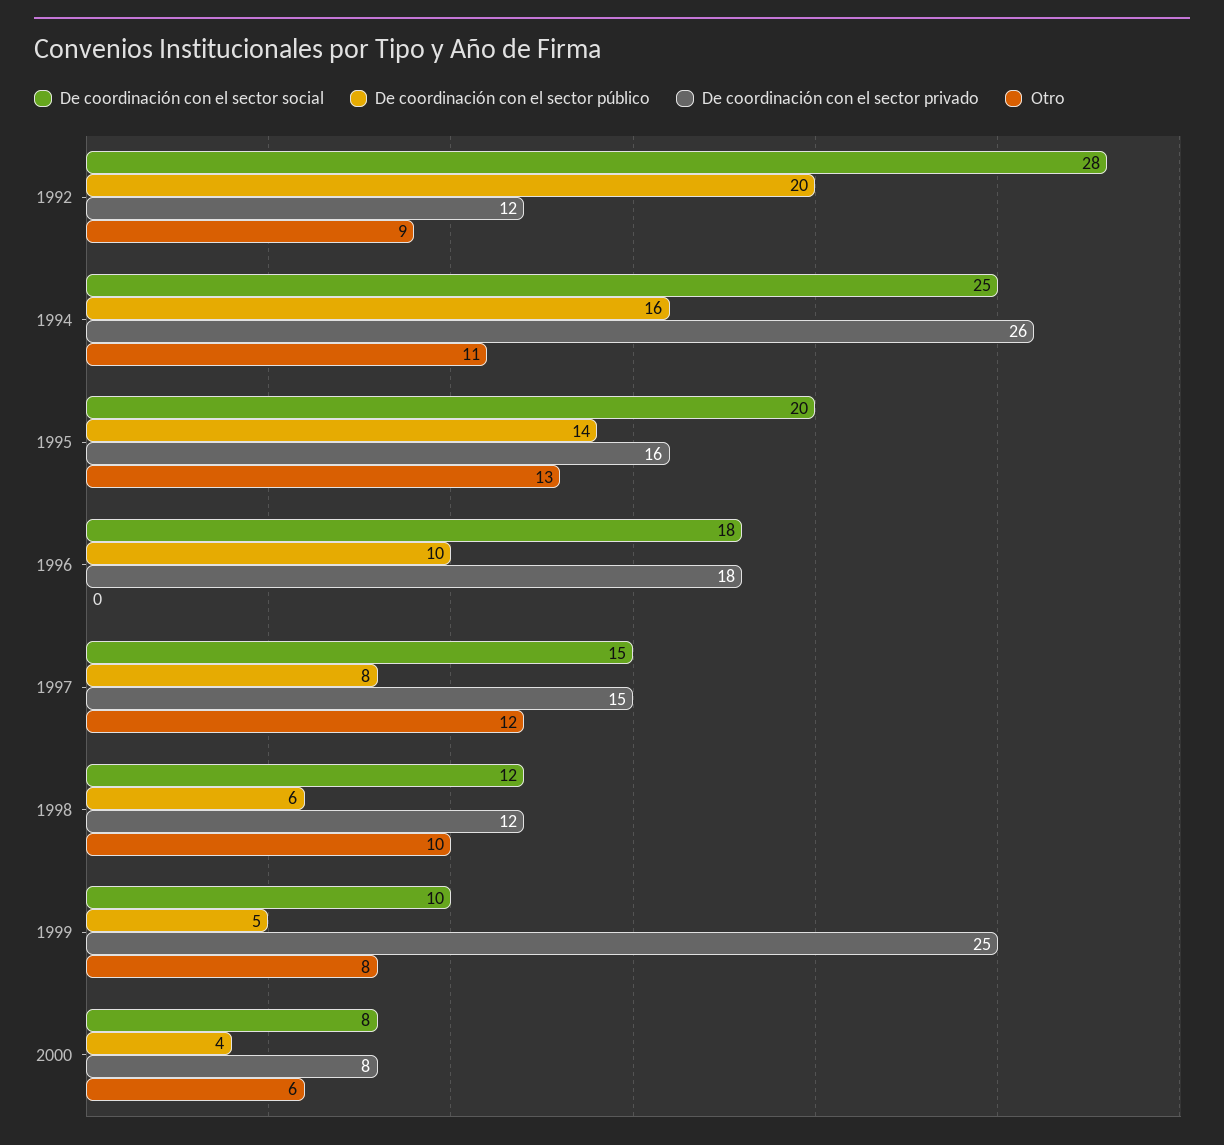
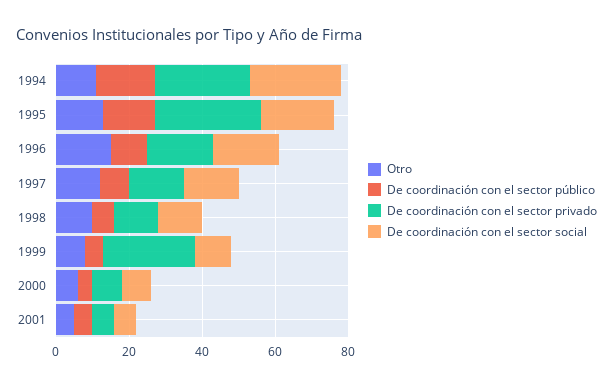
De coordinación con el sector social, 1992: 28 -> none
De coordinación con el sector público, 1992: 20 -> none
De coordinación con el sector privado, 1992: 12 -> none
Otro, 1992: 9 -> none
De coordinación con el sector privado, 1995: 16 -> 30
Otro, 1996: 0 -> 15
Otro, 2001: none -> 5
De coordinación con el sector público, 2001: none -> 5
De coordinación con el sector privado, 2001: none -> 5
De coordinación con el sector social, 2001: none -> 5

